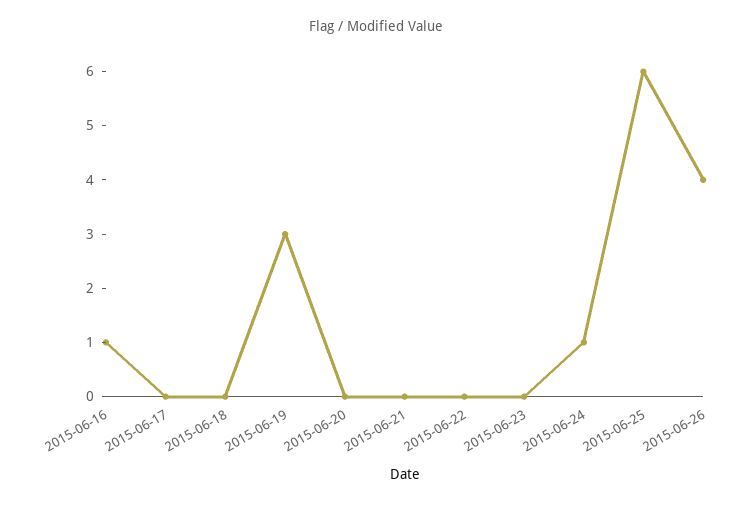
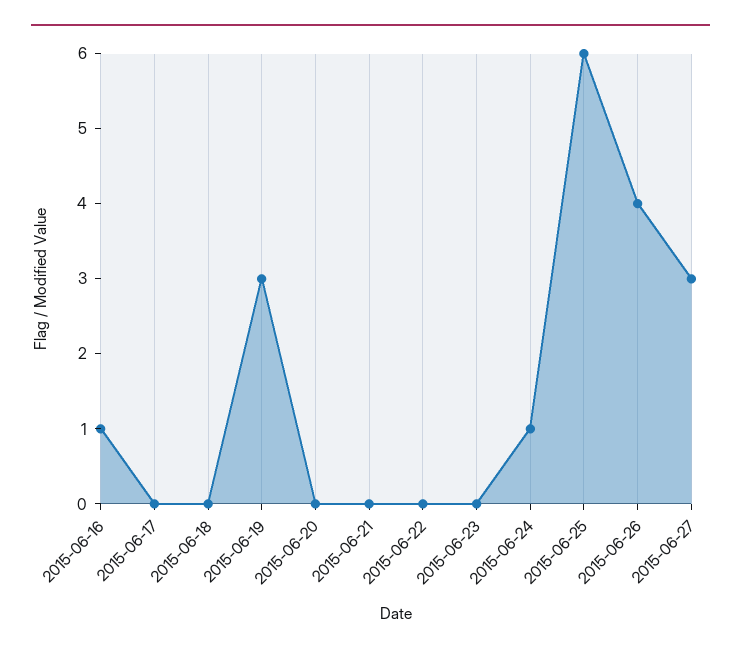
2015-06-27: none -> 3

